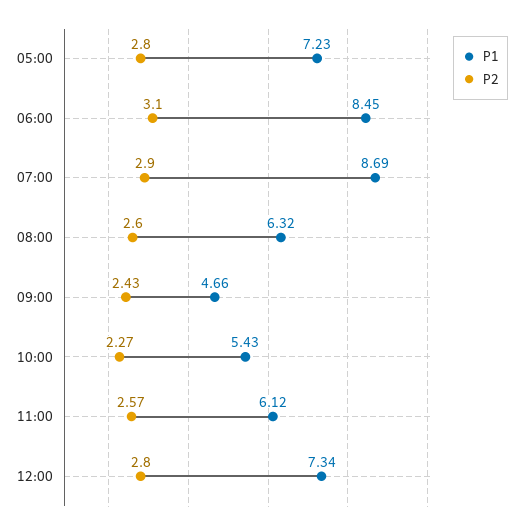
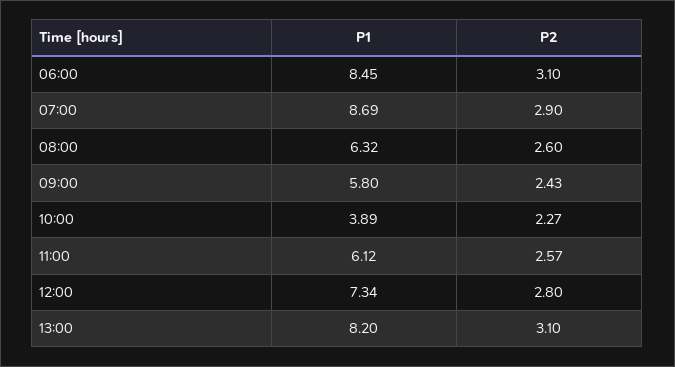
P1, 05:00: 7.23 -> none
P2, 05:00: 2.8 -> none
P1, 09:00: 4.66 -> 5.8
P1, 10:00: 5.43 -> 3.89
P1, 13:00: none -> 8.2
P2, 13:00: none -> 3.1

